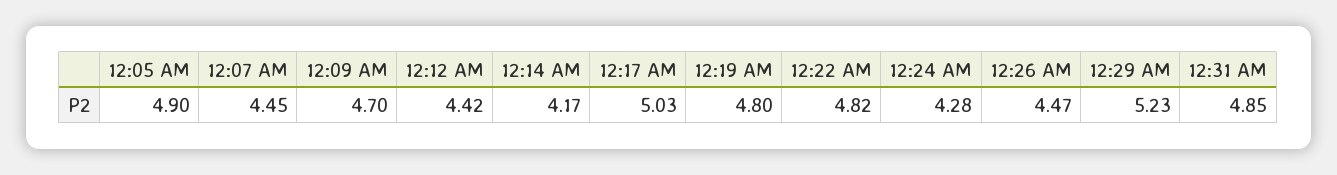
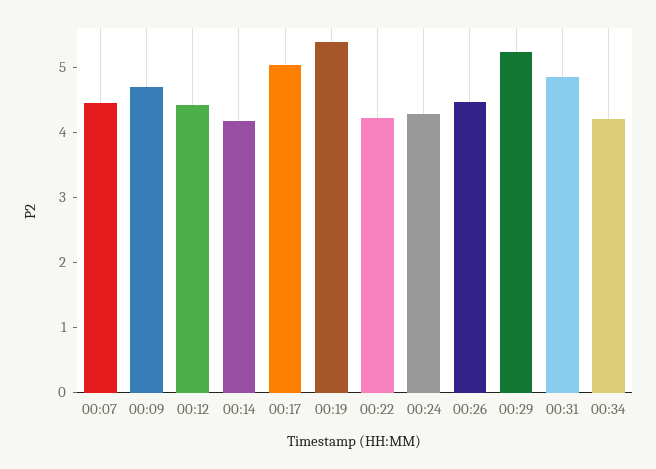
12:05 AM: 4.9 -> none
12:19 AM: 4.8 -> 5.4
12:22 AM: 4.82 -> 4.2
00:34: none -> 4.2

